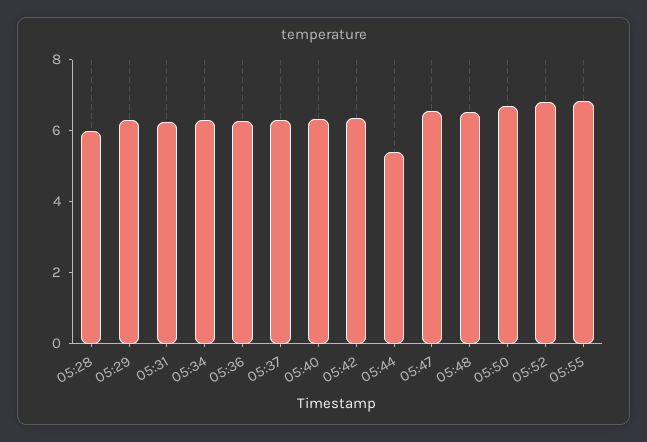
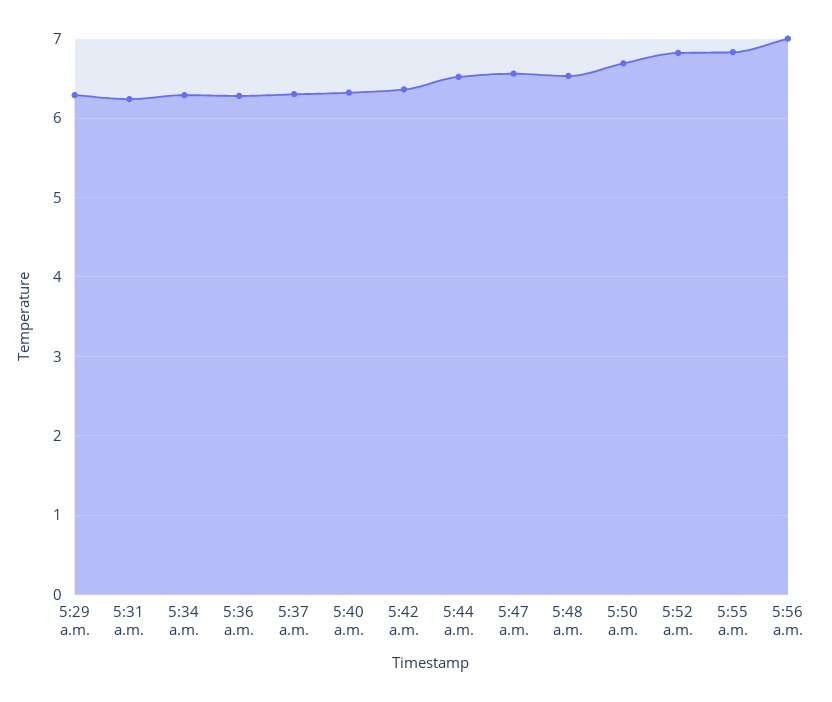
05:28: 6 -> none
05:44: 5.5 -> 6.5
5:56 a.m.: none -> 7

